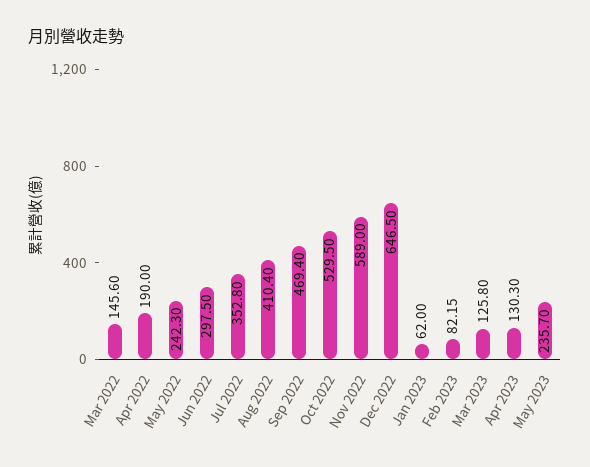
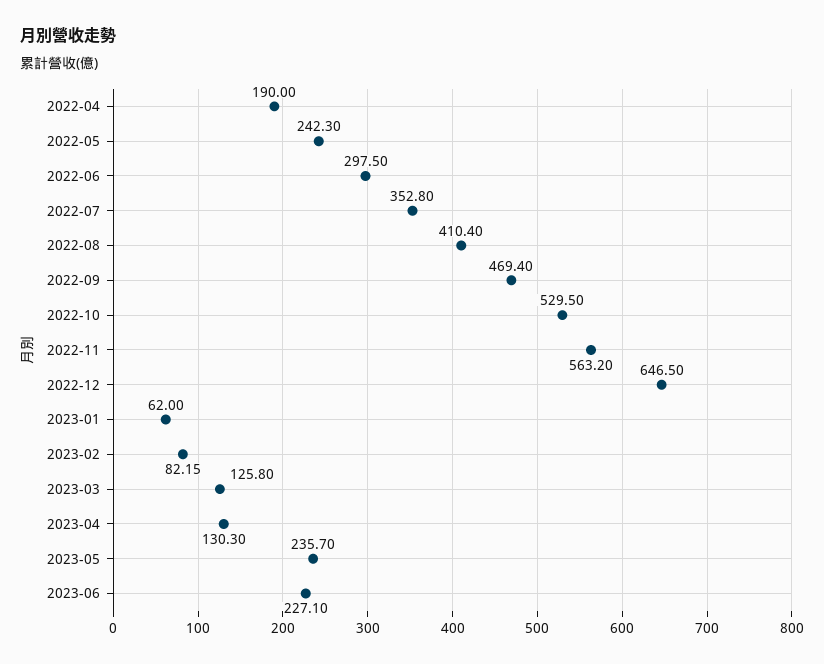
Mar 2022: 145.6 -> none
Nov 2022: 589 -> 563.2
2023-06: none -> 227.1

